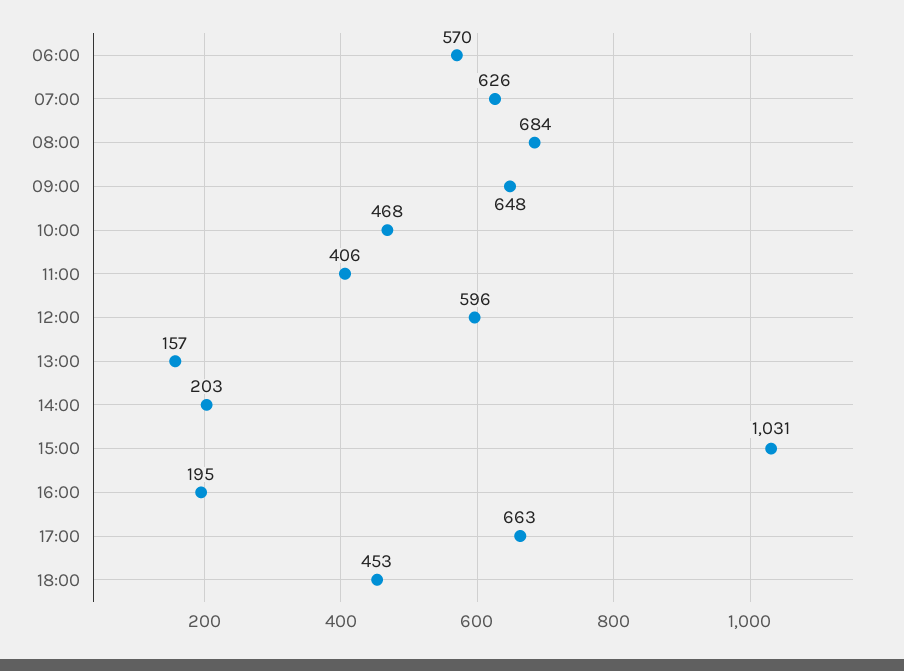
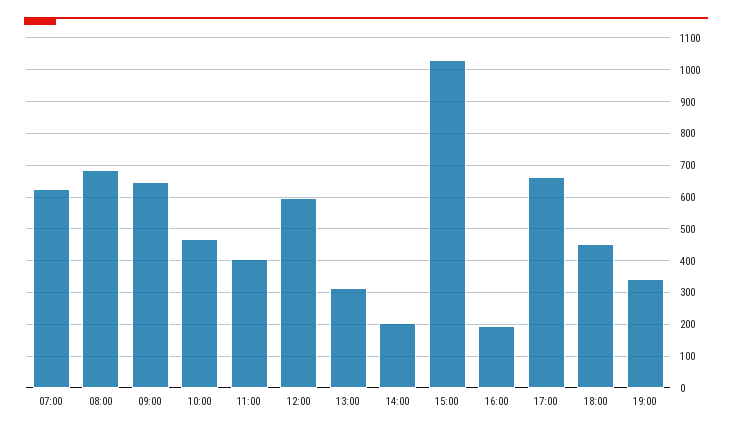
06:00: 570 -> none
13:00: 157 -> 320
19:00: none -> 340

